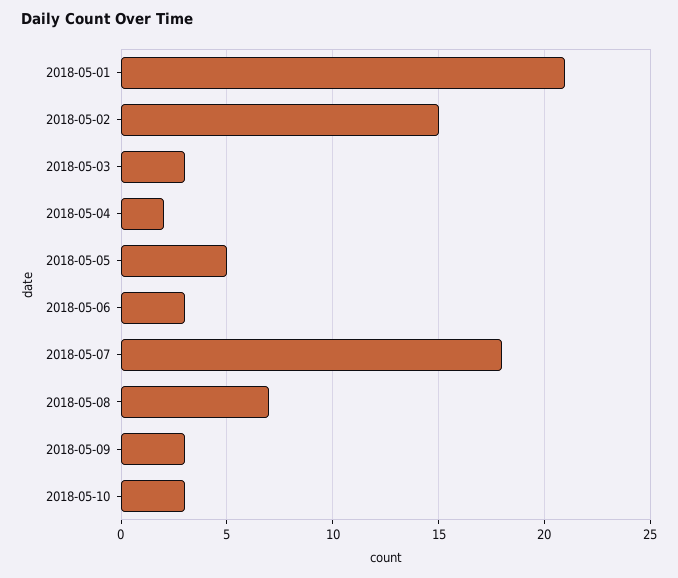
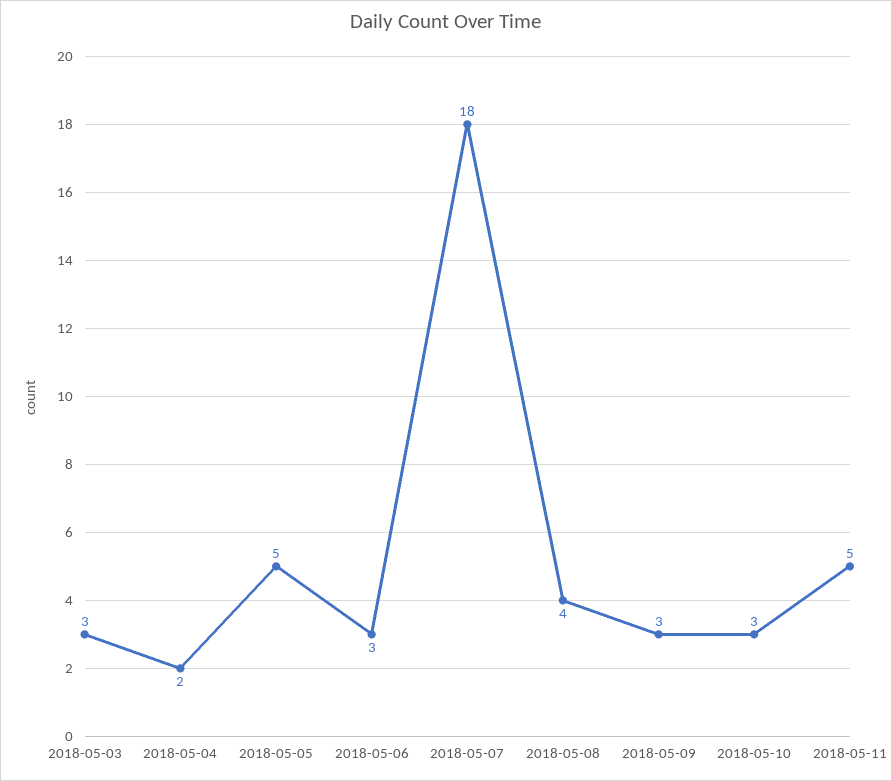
2018-05-01: 21 -> none
2018-05-02: 15 -> none
2018-05-08: 7 -> 4
2018-05-11: none -> 5

